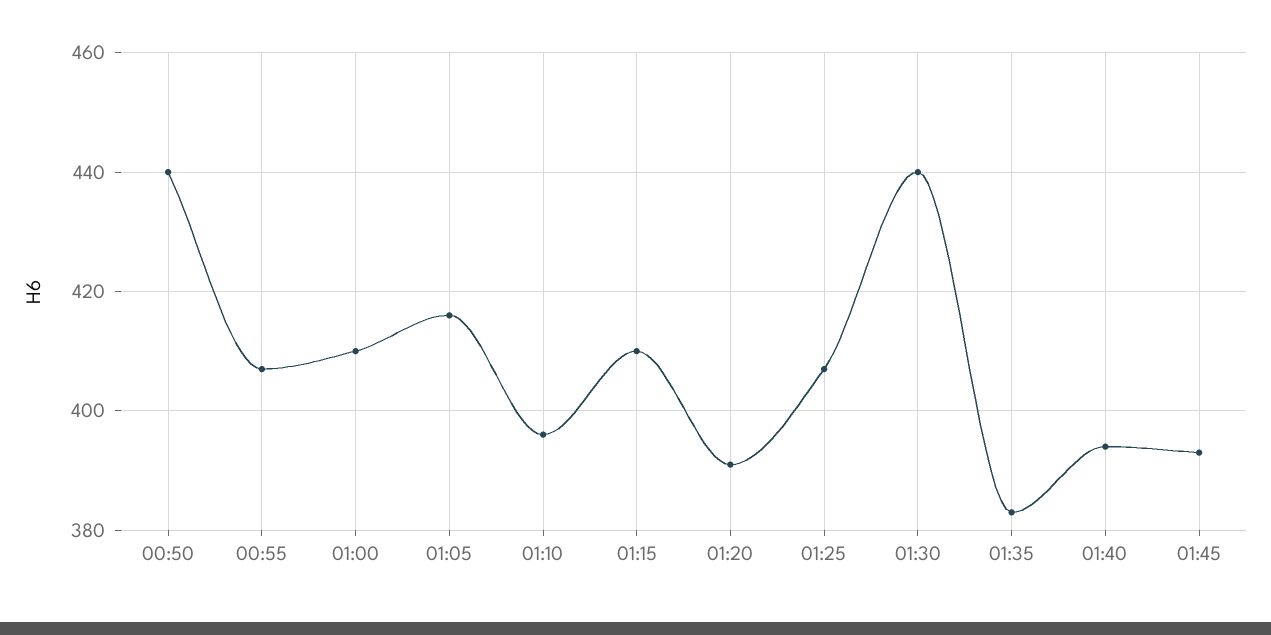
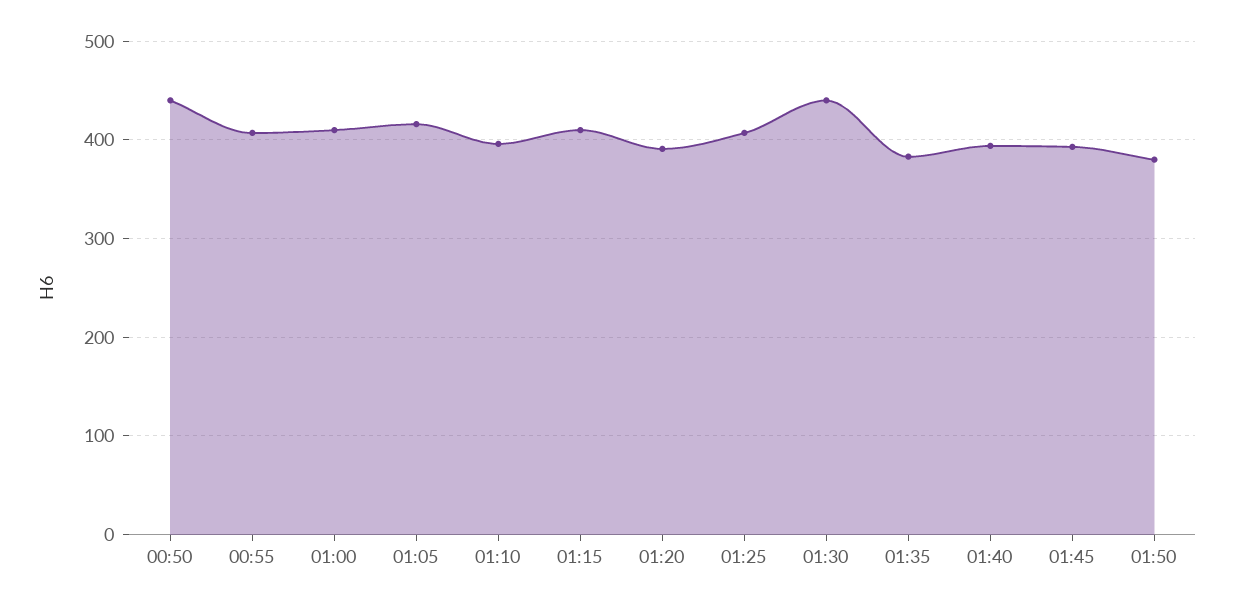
01:50: none -> 380

